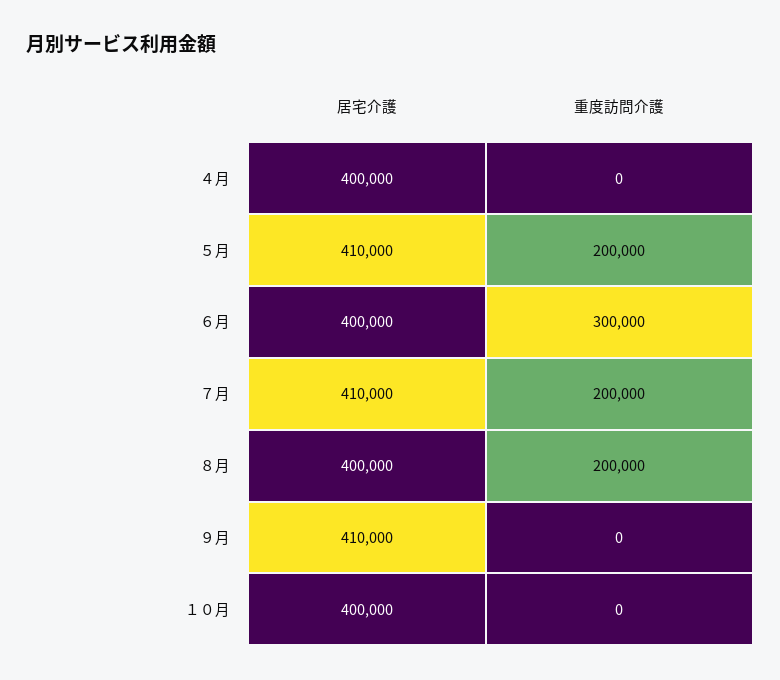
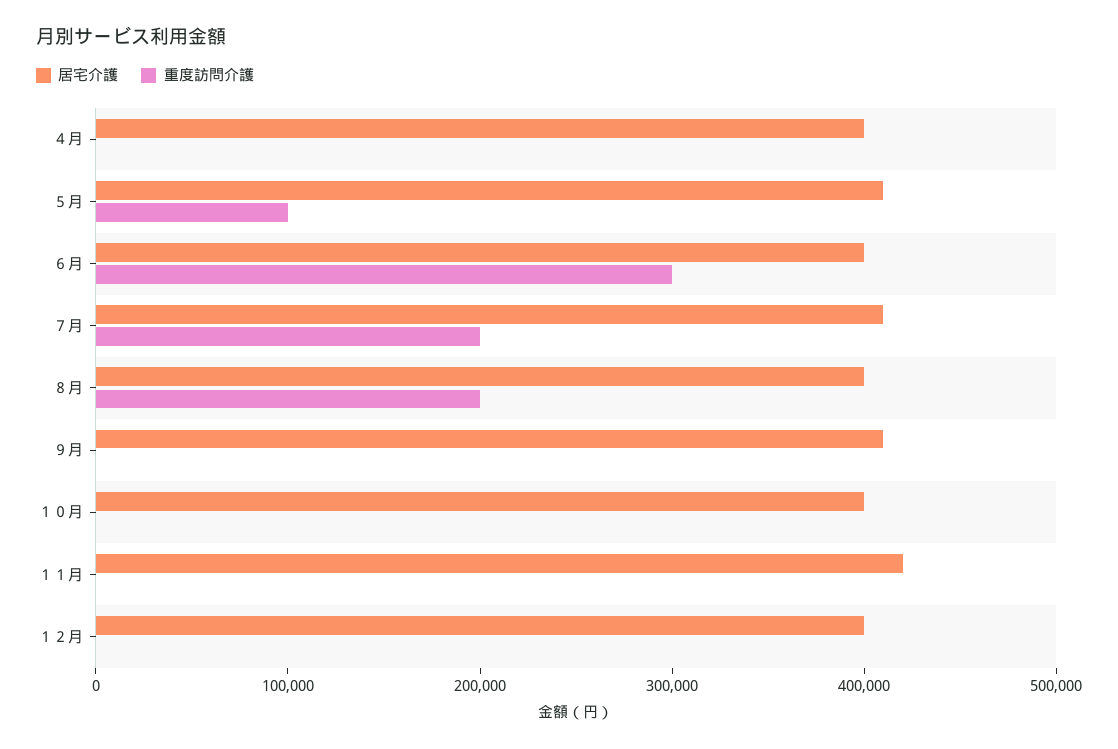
重度訪問介護, ５月: 200000 -> 100000
居宅介護, １１月: none -> 420000
重度訪問介護, １１月: none -> 0
居宅介護, １２月: none -> 400000
重度訪問介護, １２月: none -> 0

